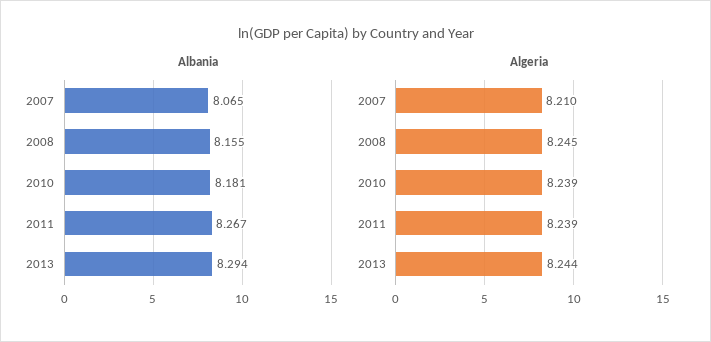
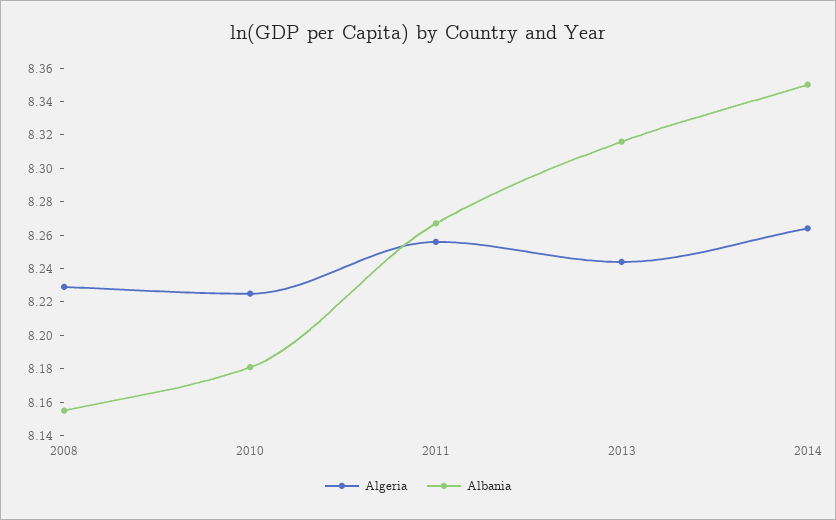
Albania, 2007: 8.065 -> none
Albania, 2013: 8.294 -> 8.315
Algeria, 2007: 8.21 -> none
Algeria, 2008: 8.245 -> 8.23
Algeria, 2010: 8.239 -> 8.225
Algeria, 2011: 8.239 -> 8.255
Algeria, 2014: none -> 8.265
Albania, 2014: none -> 8.35

